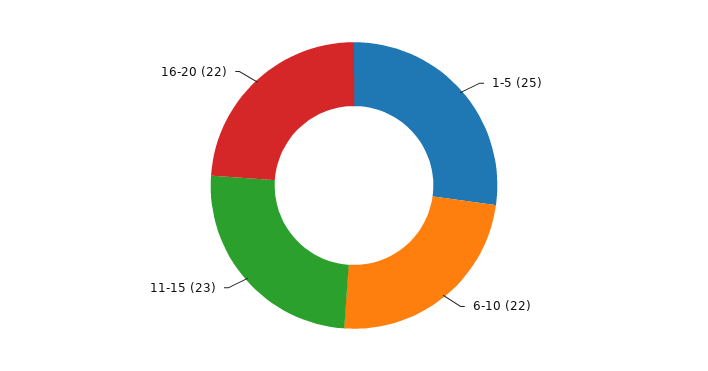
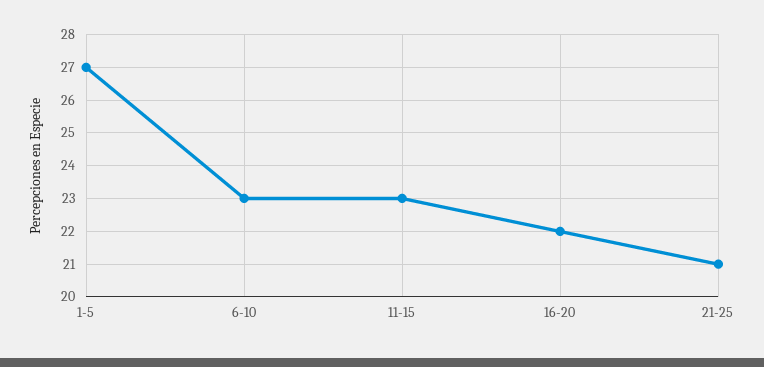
1-5: 25 -> 27
6-10: 22 -> 23
21-25: none -> 21

